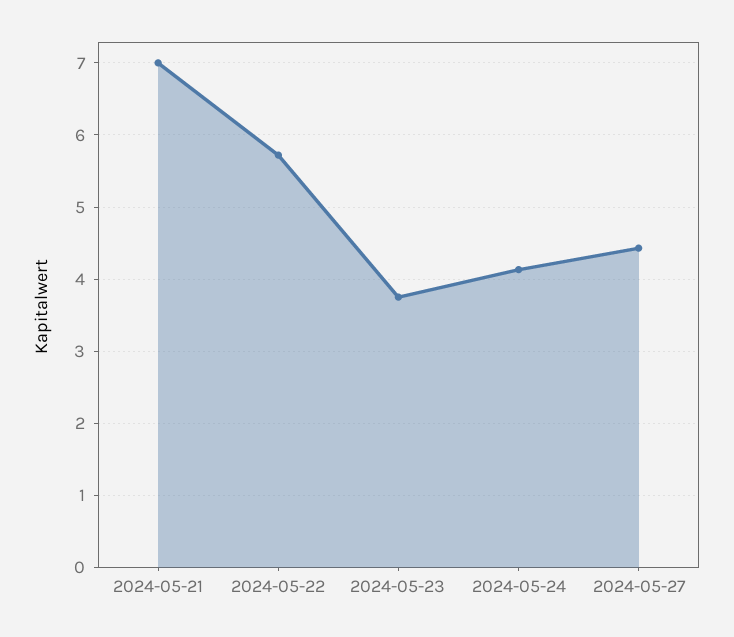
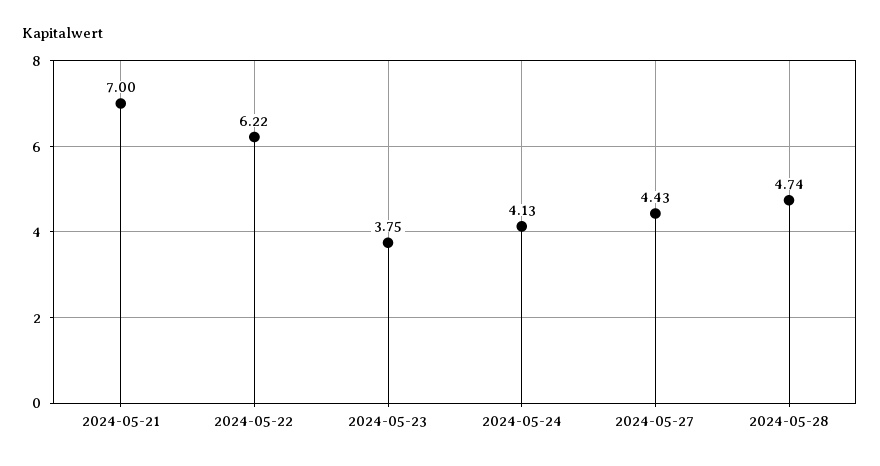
2024-05-22: 5.7 -> 6.22
2024-05-28: none -> 4.74

